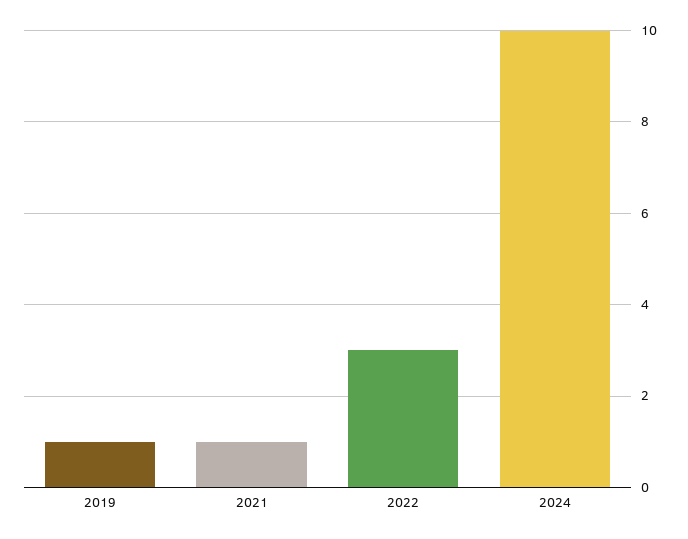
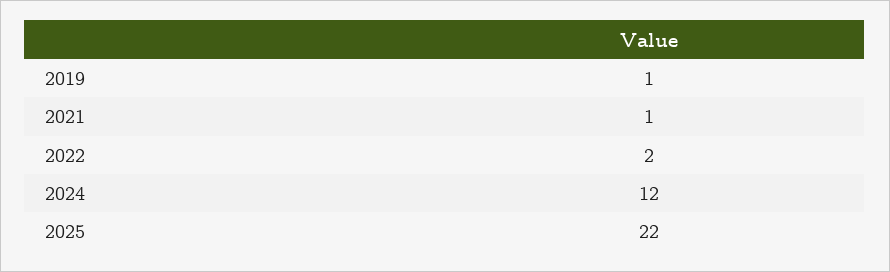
2022: 3 -> 2
2024: 10 -> 12
2025: none -> 22

